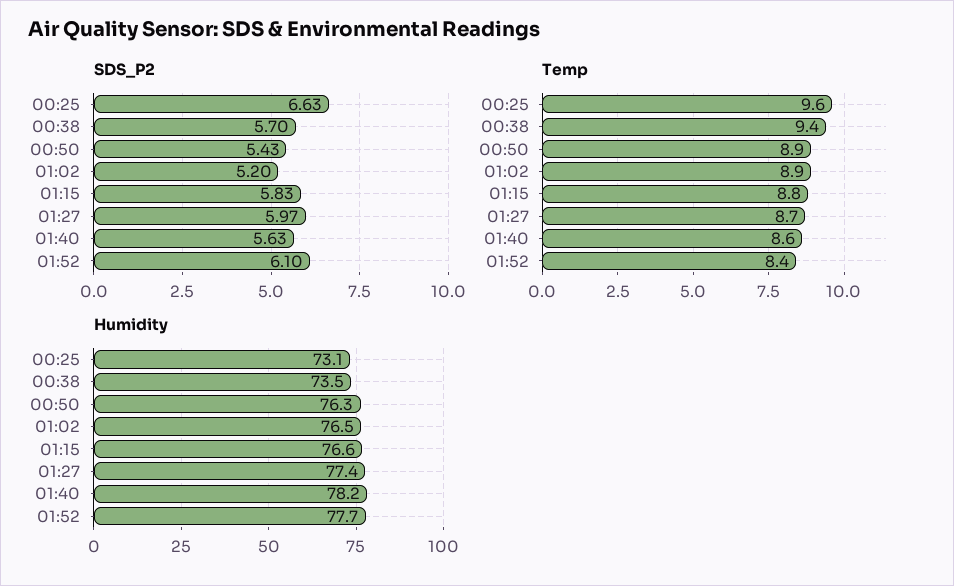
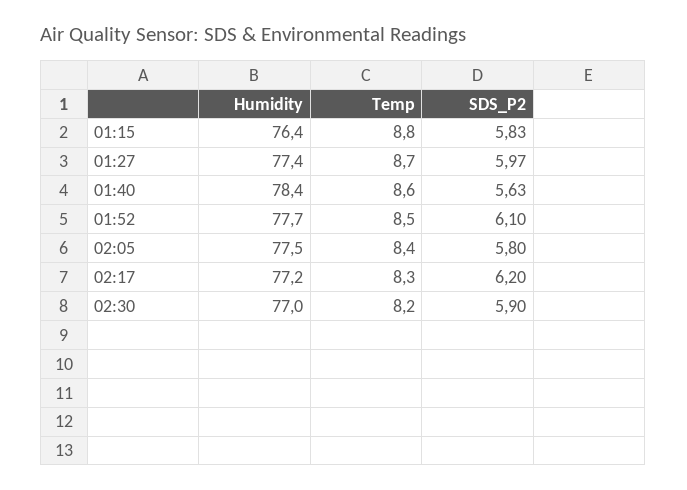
SDS_P2, 00:25: 6.63 -> none
SDS_P2, 00:38: 5.7 -> none
SDS_P2, 00:50: 5.43 -> none
SDS_P2, 01:02: 5.2 -> none
Temp, 00:25: 9.6 -> none
Temp, 00:38: 9.4 -> none
Temp, 00:50: 8.9 -> none
Temp, 01:02: 8.9 -> none
Temp, 01:52: 8.4 -> 8.5
Humidity, 00:25: 73.1 -> none
Humidity, 00:38: 73.5 -> none
Humidity, 00:50: 76.3 -> none
Humidity, 01:02: 76.5 -> none
Humidity, 01:15: 76.6 -> 76.4
Humidity, 01:40: 78.2 -> 78.4
Humidity, 02:05: none -> 77.5
Temp, 02:05: none -> 8.4
SDS_P2, 02:05: none -> 5.8
Humidity, 02:17: none -> 77.2
Temp, 02:17: none -> 8.3
SDS_P2, 02:17: none -> 6.2
Humidity, 02:30: none -> 77
Temp, 02:30: none -> 8.2
SDS_P2, 02:30: none -> 5.9

